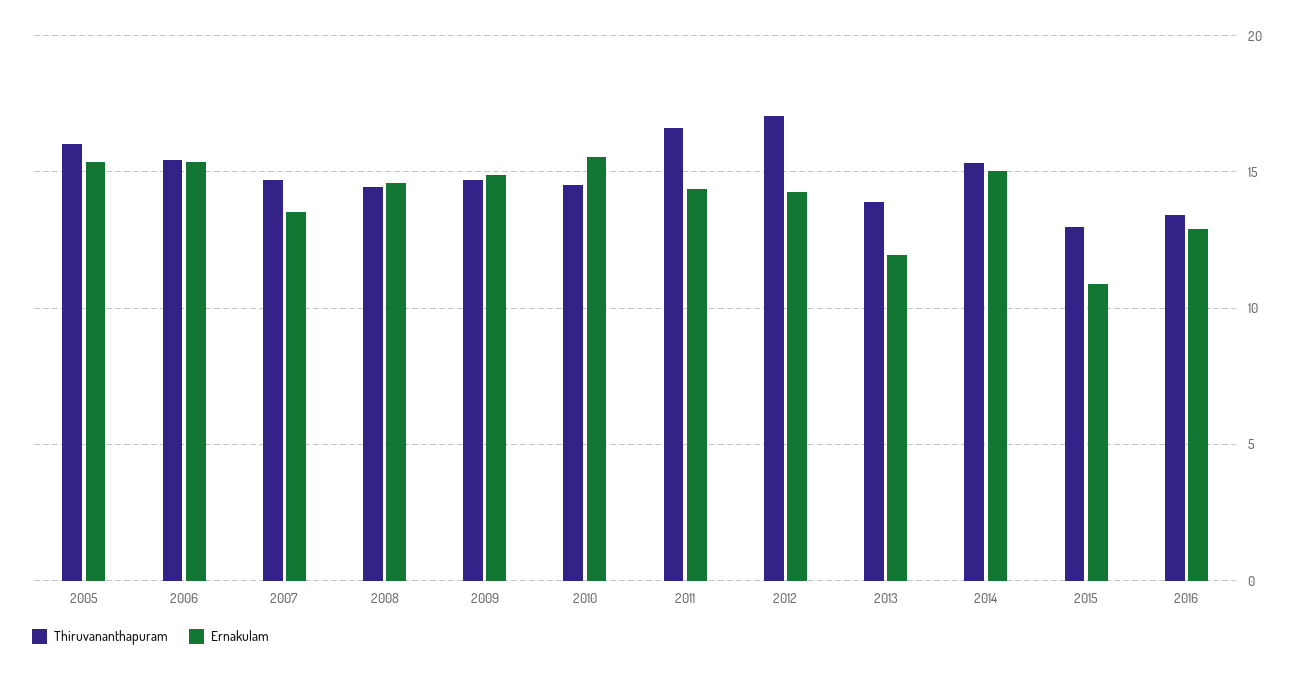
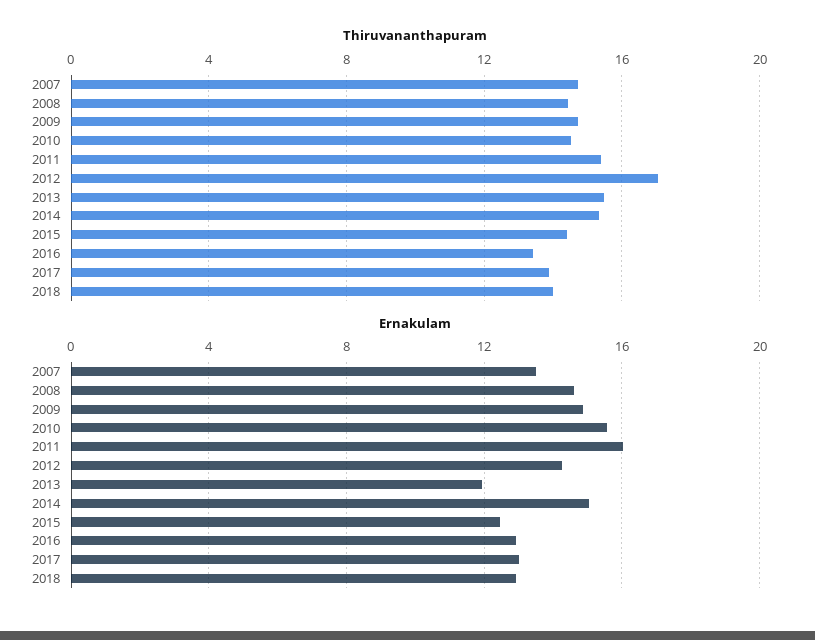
Thiruvananthapuram, 2005: 16 -> none
Ernakulam, 2005: 15.5 -> none
Thiruvananthapuram, 2006: 15.5 -> none
Ernakulam, 2006: 15.5 -> none
Thiruvananthapuram, 2011: 16.5 -> 15.5
Ernakulam, 2011: 14.5 -> 16
Thiruvananthapuram, 2013: 14 -> 15.5
Thiruvananthapuram, 2015: 13 -> 14.5
Ernakulam, 2015: 11 -> 12.5
Thiruvananthapuram, 2017: none -> 14
Thiruvananthapuram, 2018: none -> 14
Ernakulam, 2017: none -> 13
Ernakulam, 2018: none -> 13

